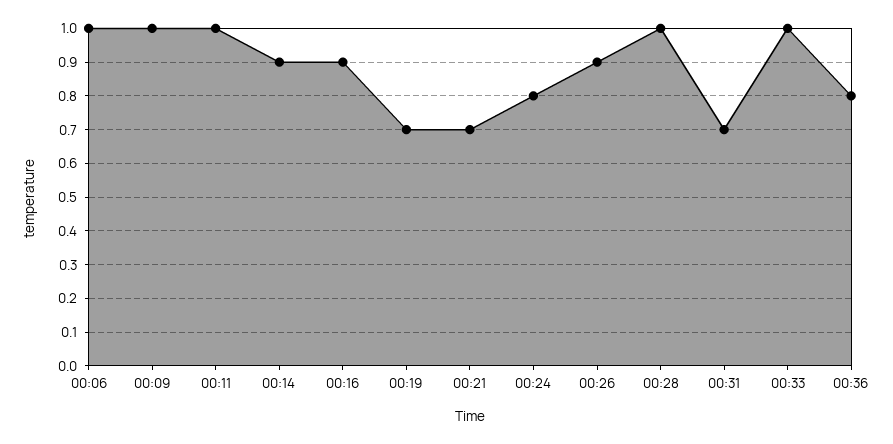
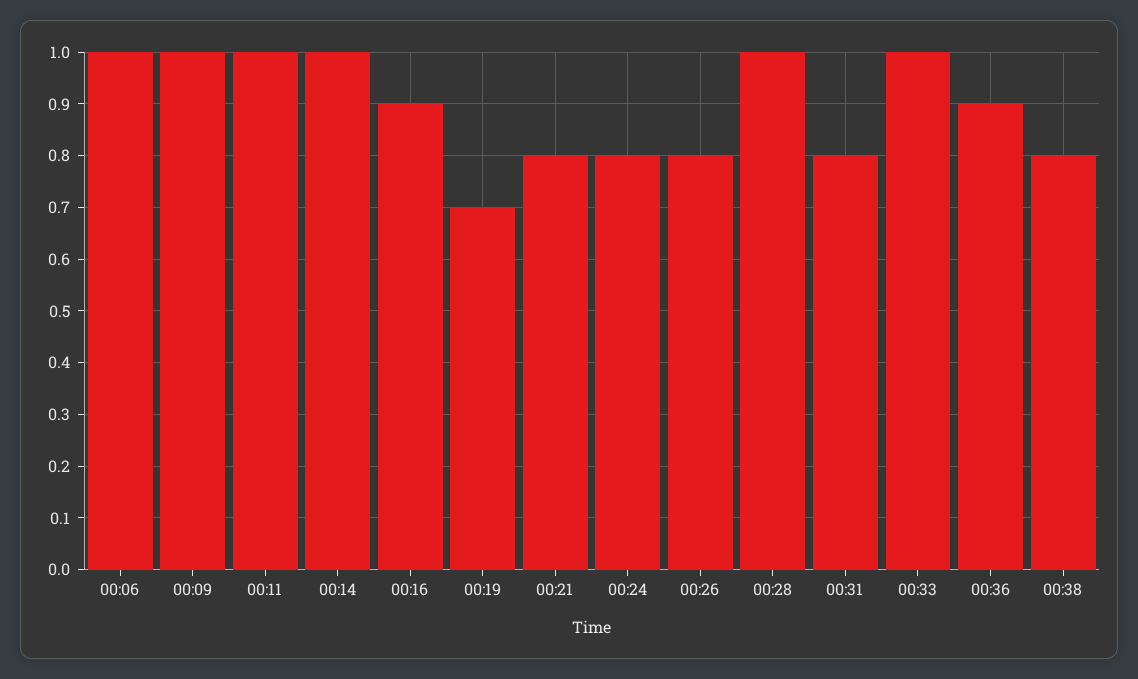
00:14: 0.9 -> 1
00:21: 0.7 -> 0.8
00:26: 0.9 -> 0.8
00:31: 0.7 -> 0.8
00:36: 0.8 -> 0.9
00:38: none -> 0.8

